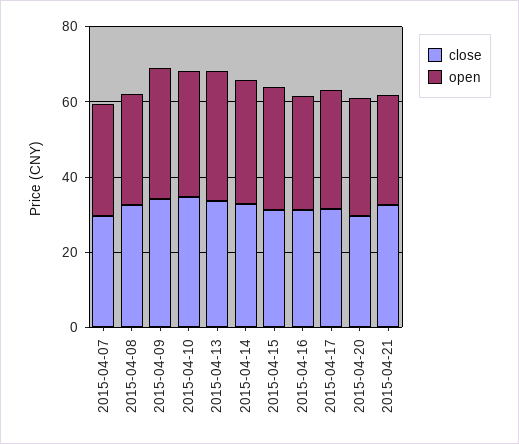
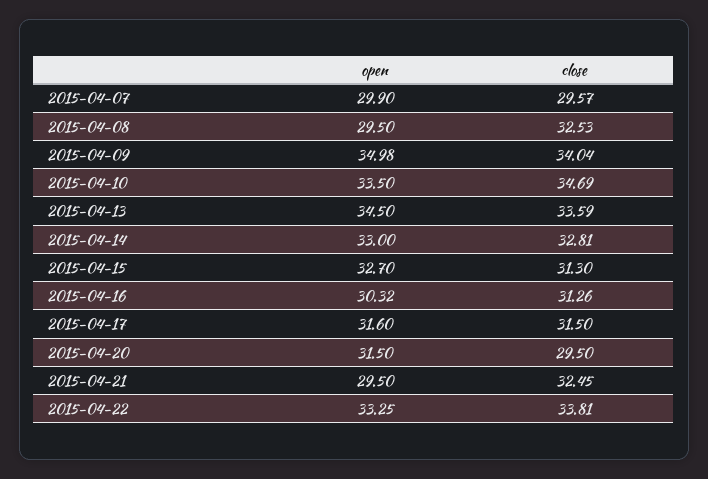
open, 2015-04-22: none -> 33.25
close, 2015-04-22: none -> 33.81

